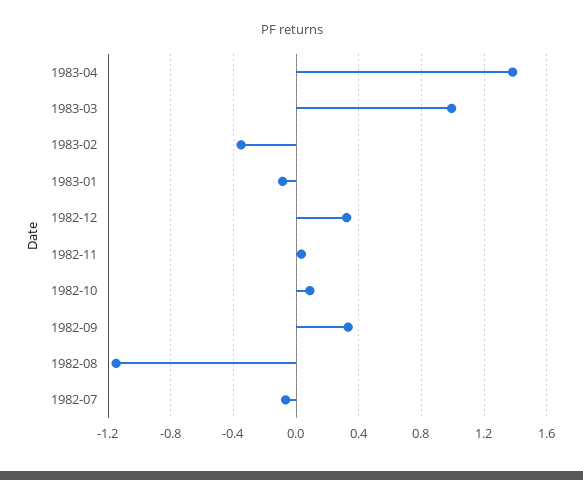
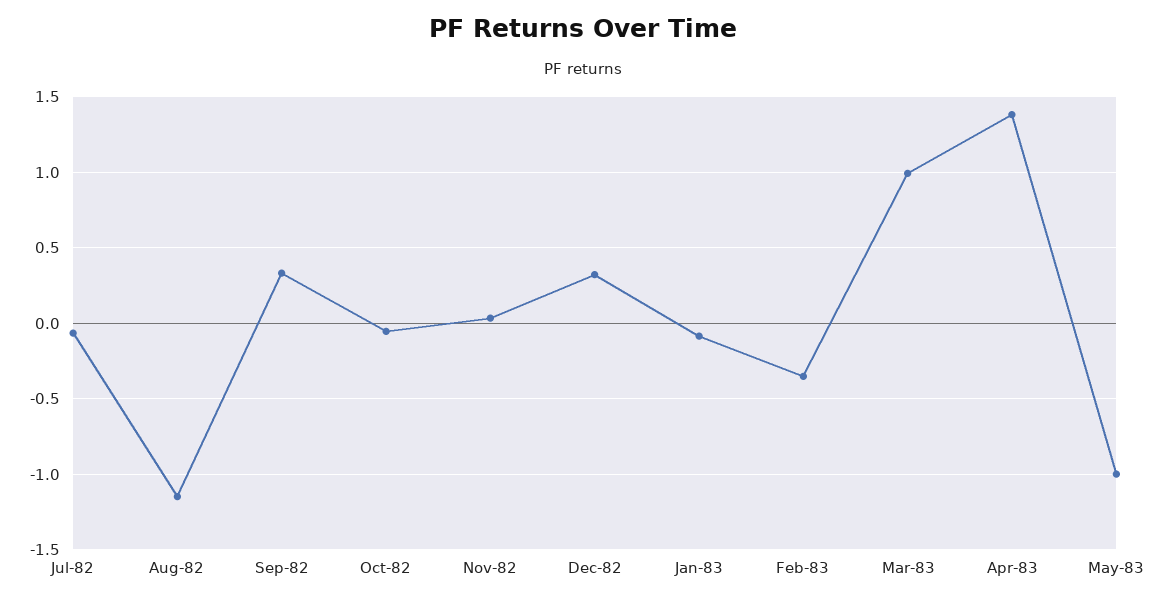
1982-10: 0.1 -> -0.05
May-83: none -> -1

